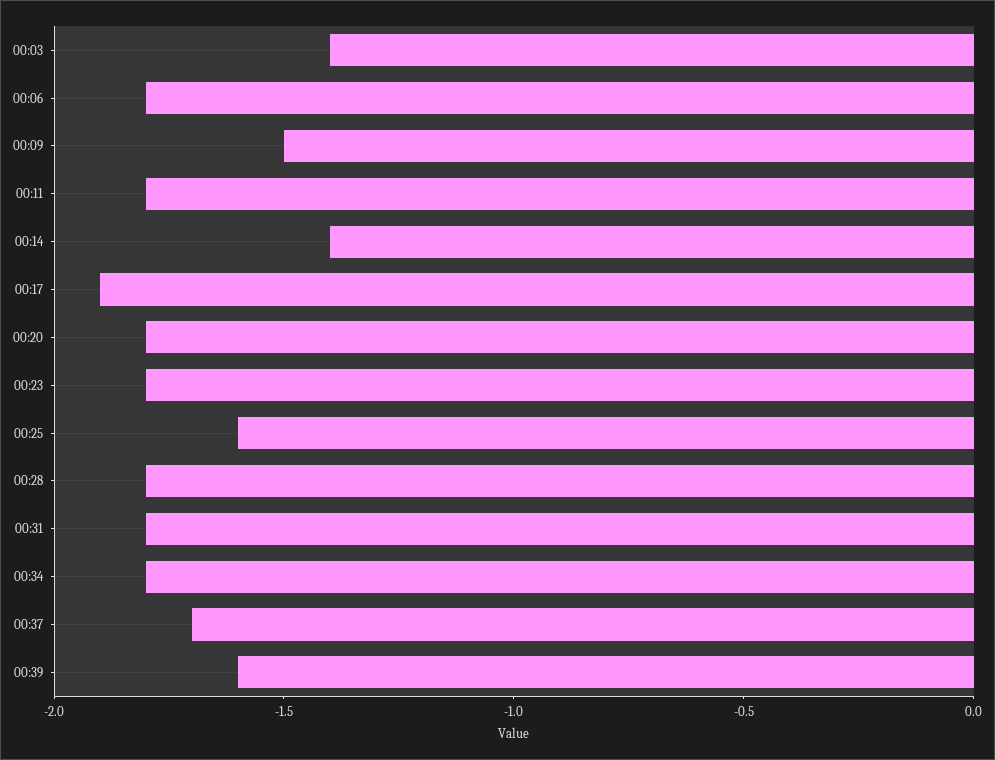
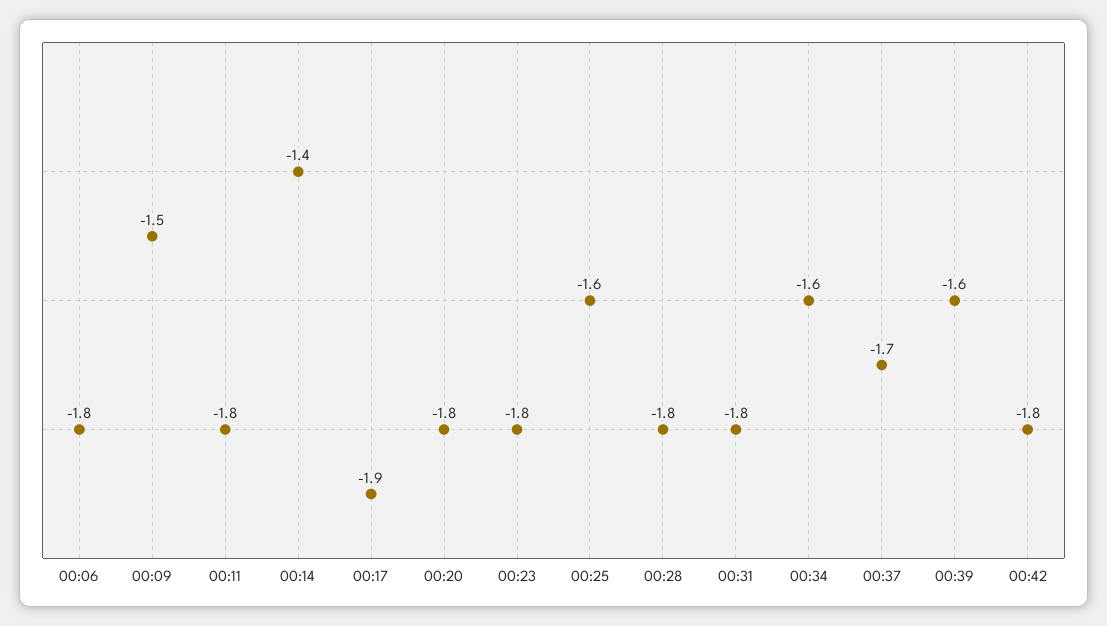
00:03: -1.4 -> none
00:34: -1.8 -> -1.6
00:42: none -> -1.8

